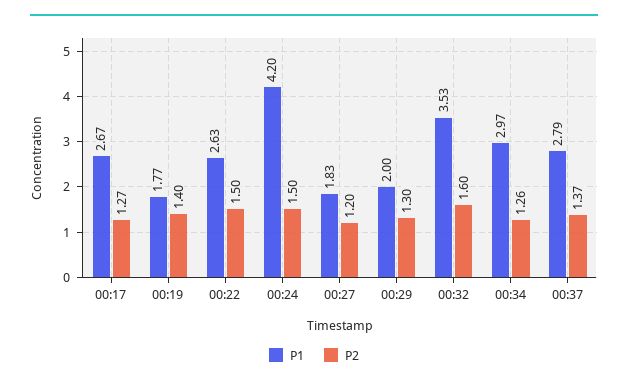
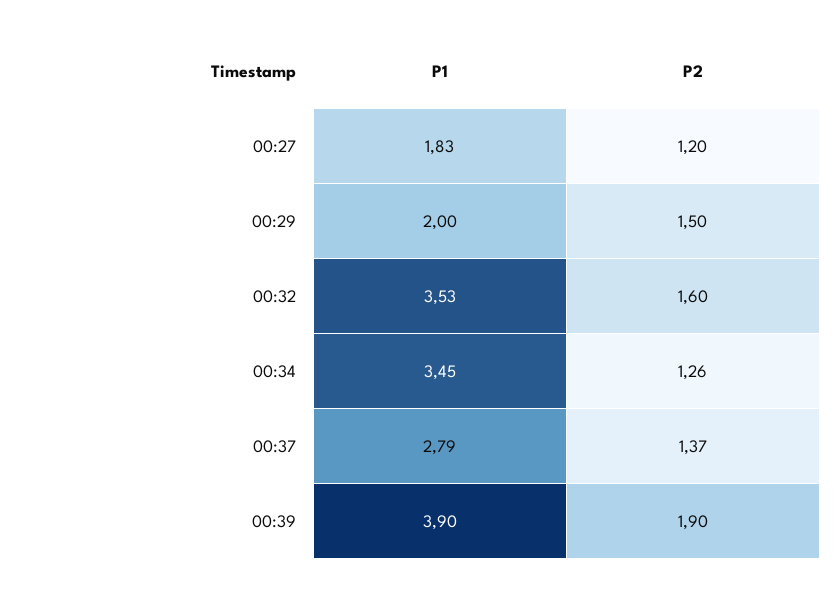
P1, 00:17: 2.67 -> none
P2, 00:17: 1.27 -> none
P1, 00:19: 1.77 -> none
P2, 00:19: 1.4 -> none
P1, 00:22: 2.63 -> none
P2, 00:22: 1.5 -> none
P1, 00:24: 4.2 -> none
P2, 00:24: 1.5 -> none
P2, 00:29: 1.3 -> 1.5
P1, 00:34: 2.97 -> 3.45
P1, 00:39: none -> 3.9
P2, 00:39: none -> 1.9

